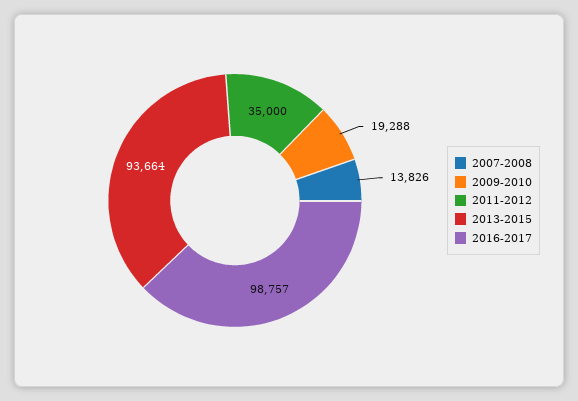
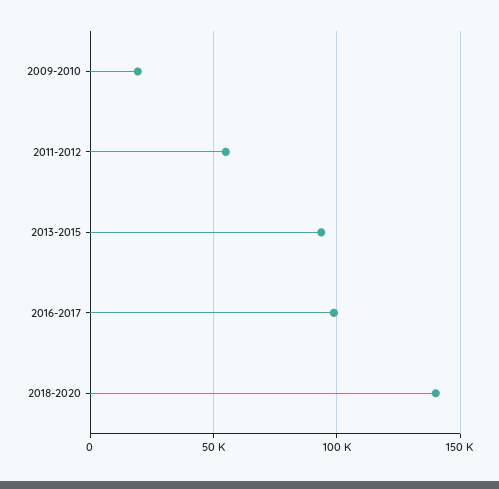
2007-2008: 13826 -> none
2011-2012: 35000 -> 55000
2018-2020: none -> 140000

